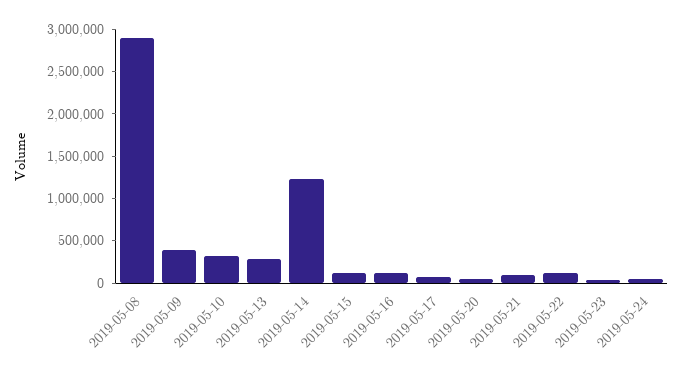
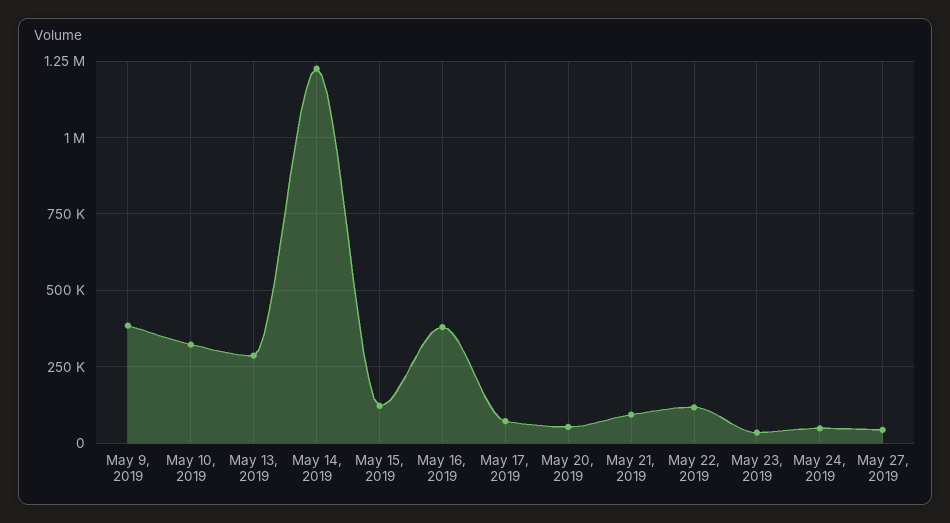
2019-05-08: 2900000 -> none
2019-05-16: 100000 -> 375000
May 27, 2019: none -> 50000

